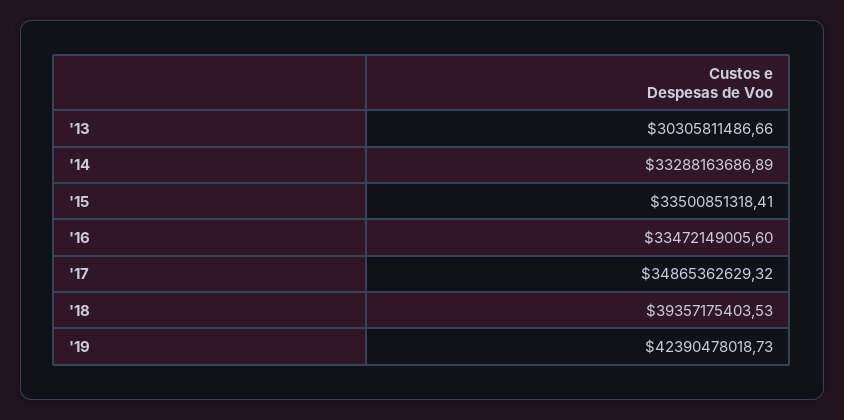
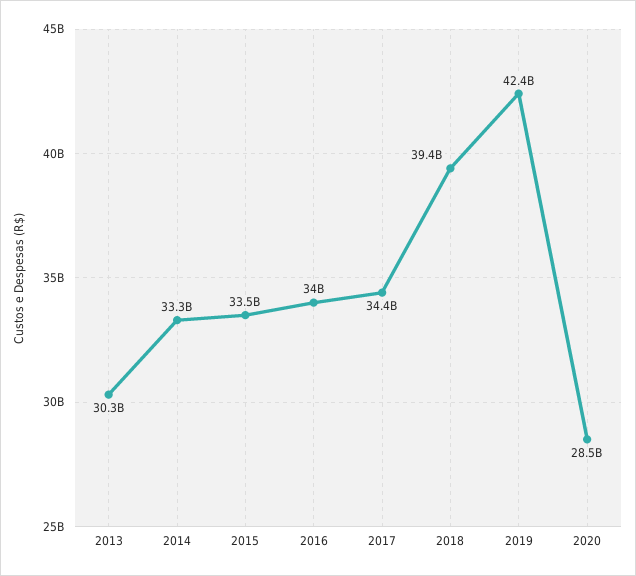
'16: 33472149005.6 -> 34000000000
'17: 34865362629.32 -> 34400000000
2020: none -> 28500000000

